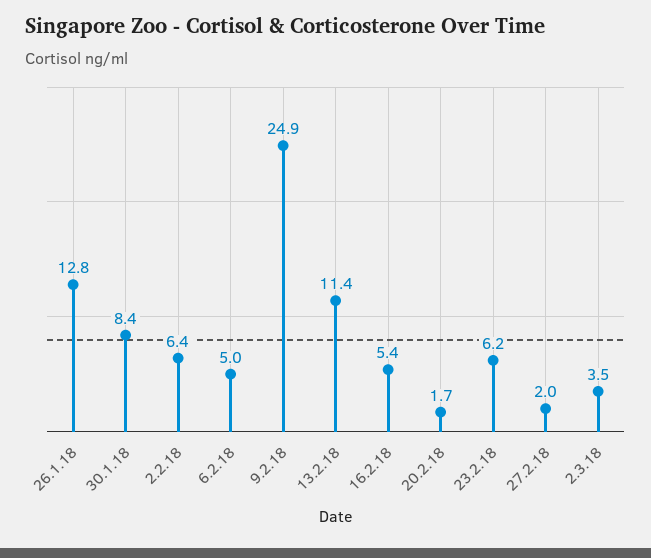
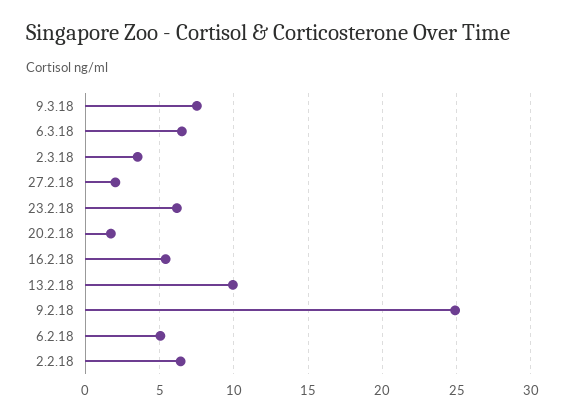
26.1.18: 12.8 -> none
30.1.18: 8.4 -> none
13.2.18: 11.4 -> 10
9.3.18: none -> 7.5
6.3.18: none -> 6.5

